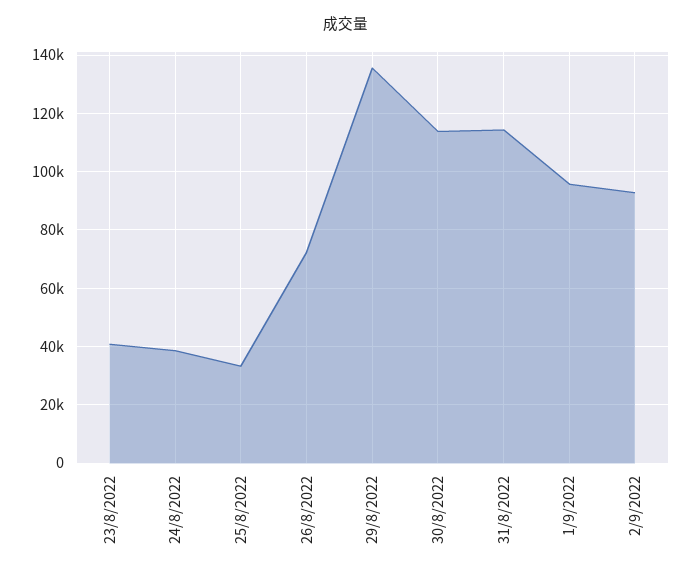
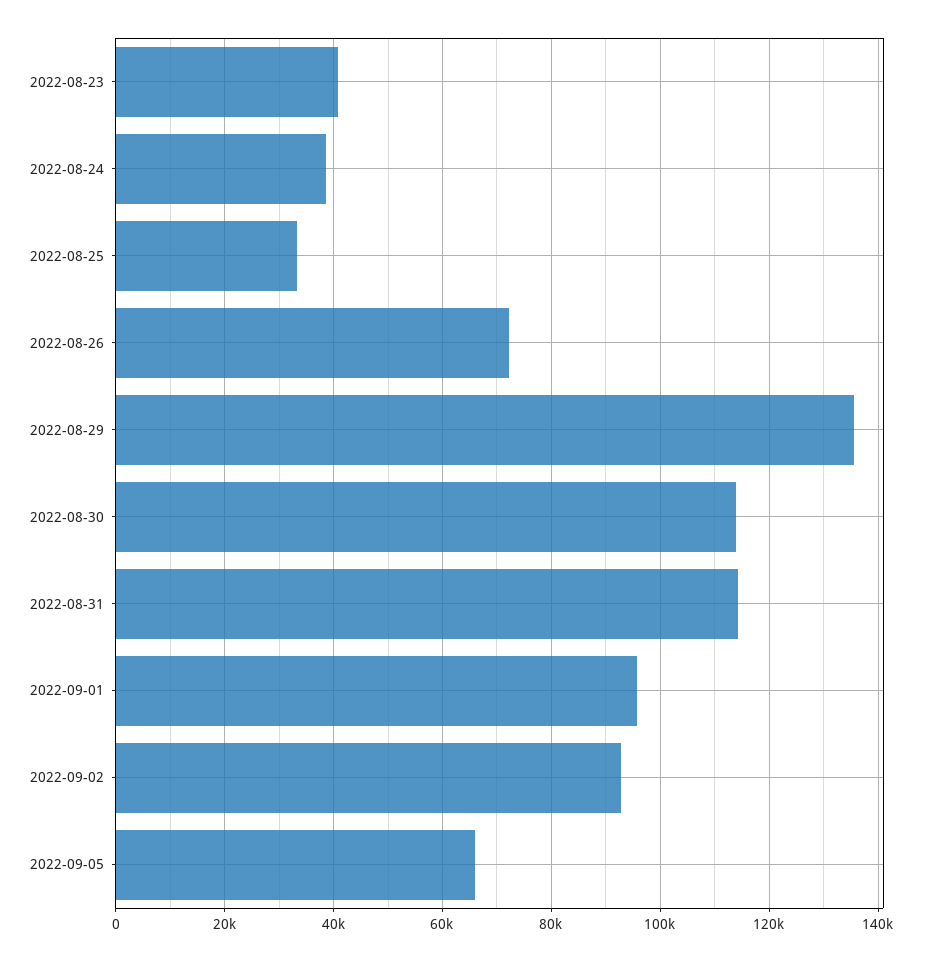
2022-09-05: none -> 66000

